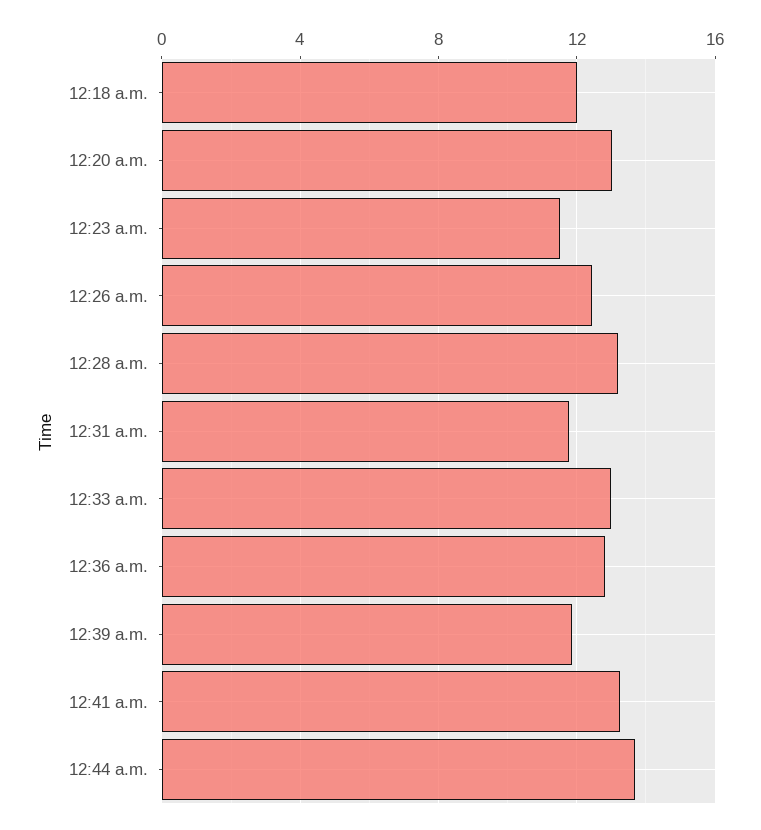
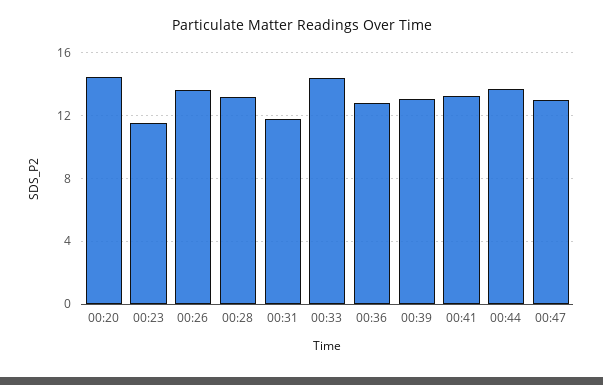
12:18 a.m.: 12 -> none
12:20 a.m.: 13 -> 14.5
12:26 a.m.: 12.5 -> 13.5
12:33 a.m.: 13 -> 14.5
12:39 a.m.: 12 -> 13
00:47: none -> 13

